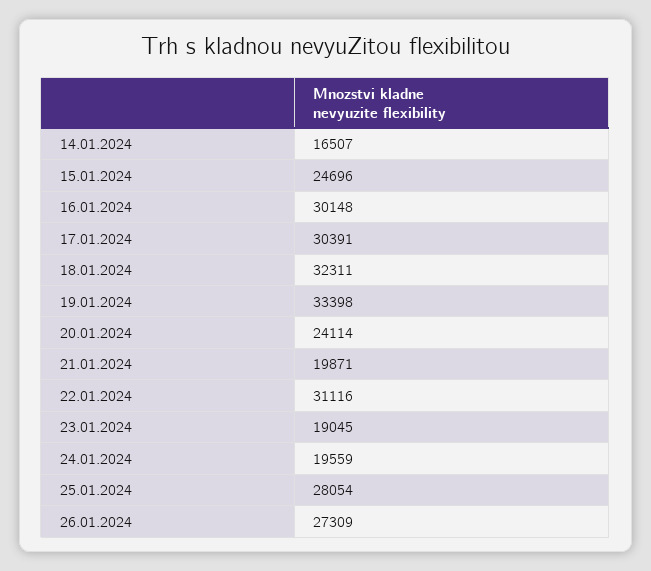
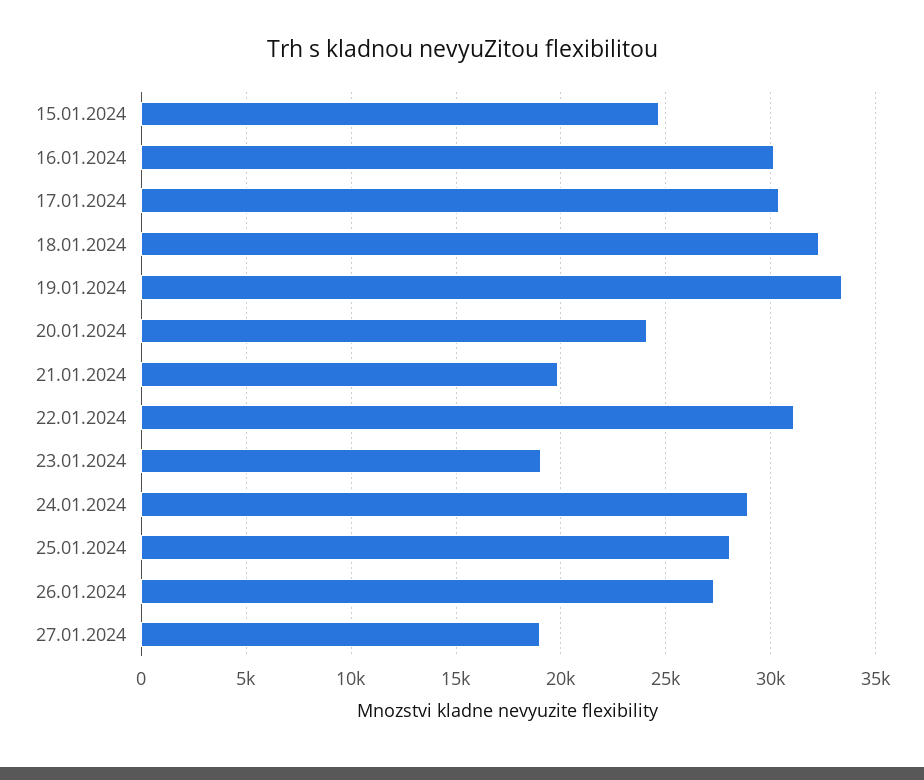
14.01.2024: 16507 -> none
24.01.2024: 19559 -> 29000
27.01.2024: none -> 19000

